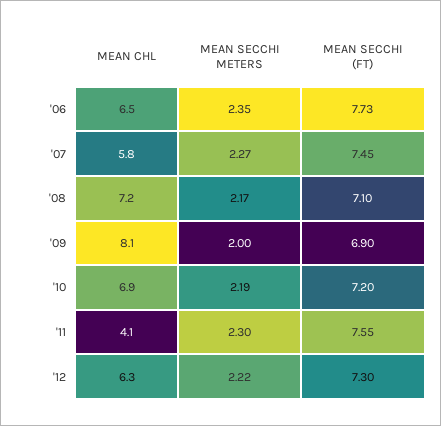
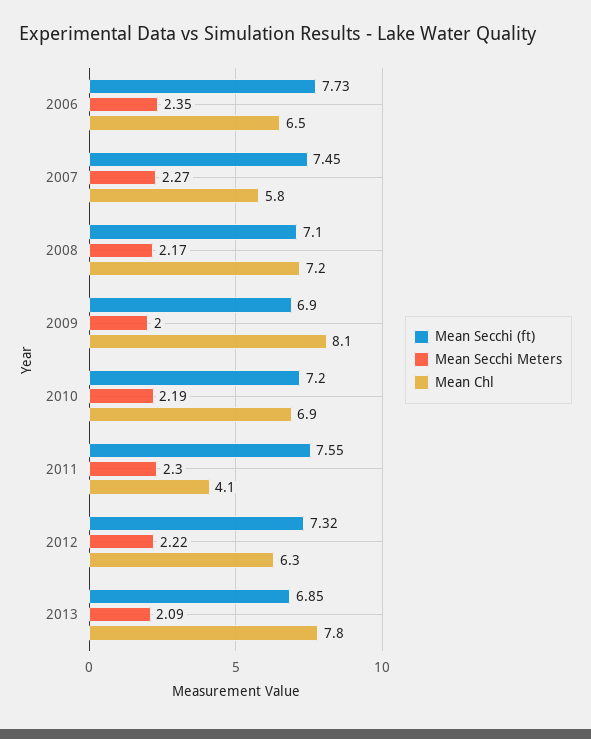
MEAN SECCHI (FT), '12: 7.3 -> 7.32
MEAN SECCHI (FT), 2013: none -> 6.85
MEAN SECCHI METERS, 2013: none -> 2.09
MEAN CHL, 2013: none -> 7.8

